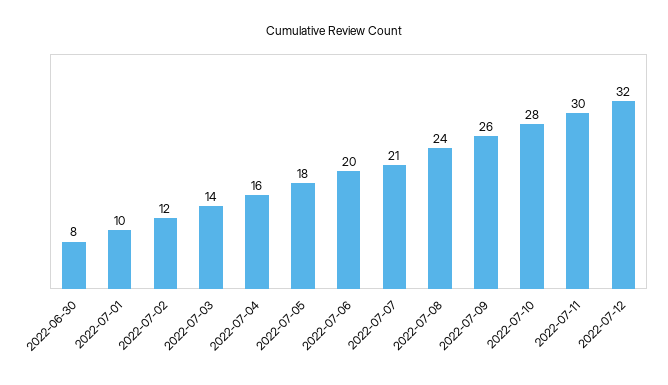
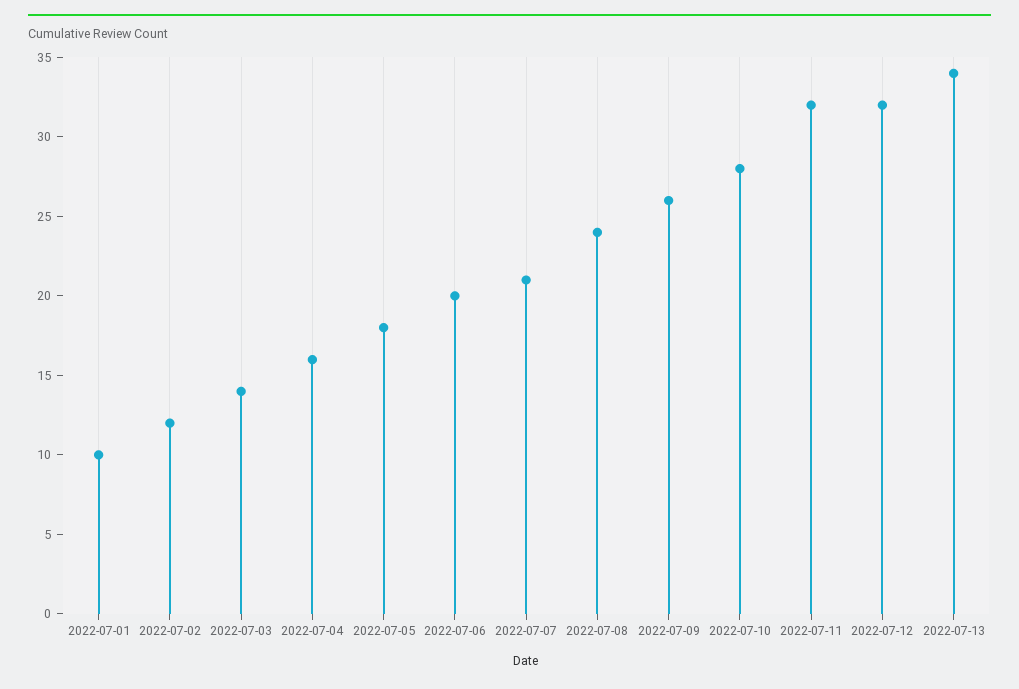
2022-06-30: 8 -> none
2022-07-11: 30 -> 32
2022-07-13: none -> 34

